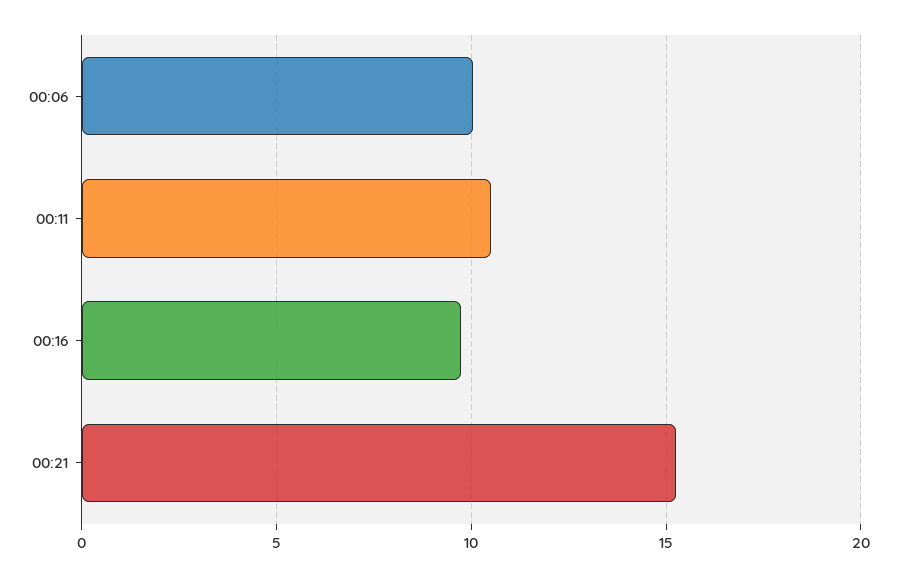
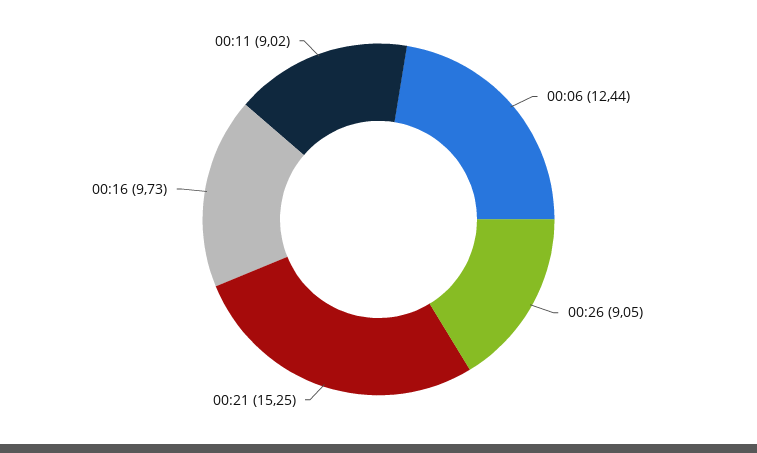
00:06: 10 -> 12.44
00:11: 10.5 -> 9.02
00:26: none -> 9.05

